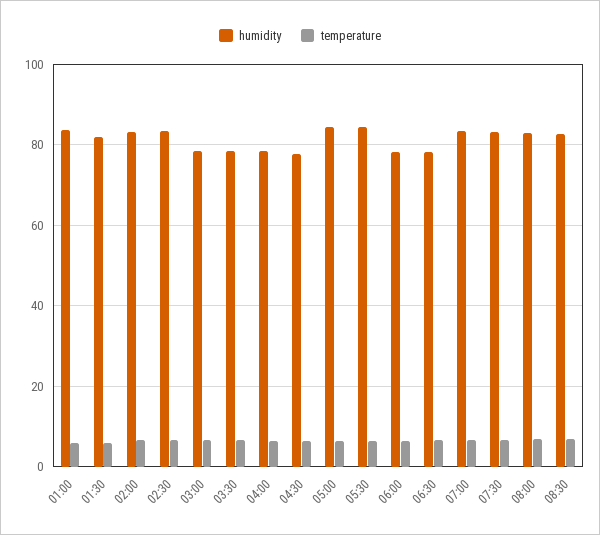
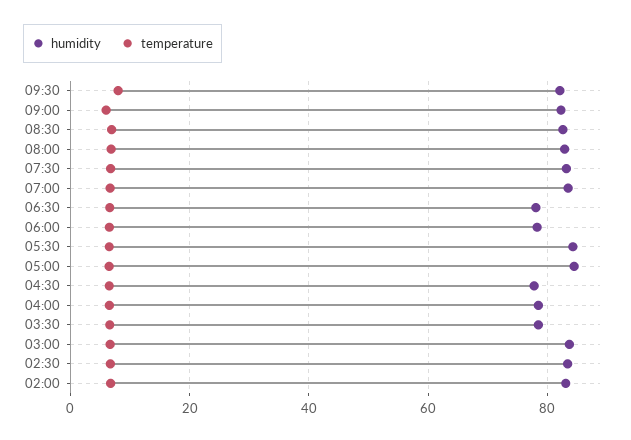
humidity, 01:00: 84 -> none
temperature, 01:00: 6 -> none
humidity, 01:30: 82 -> none
temperature, 01:30: 6 -> none
humidity, 03:00: 78 -> 84
humidity, 09:30: none -> 82
temperature, 09:30: none -> 8
humidity, 09:00: none -> 82
temperature, 09:00: none -> 6

